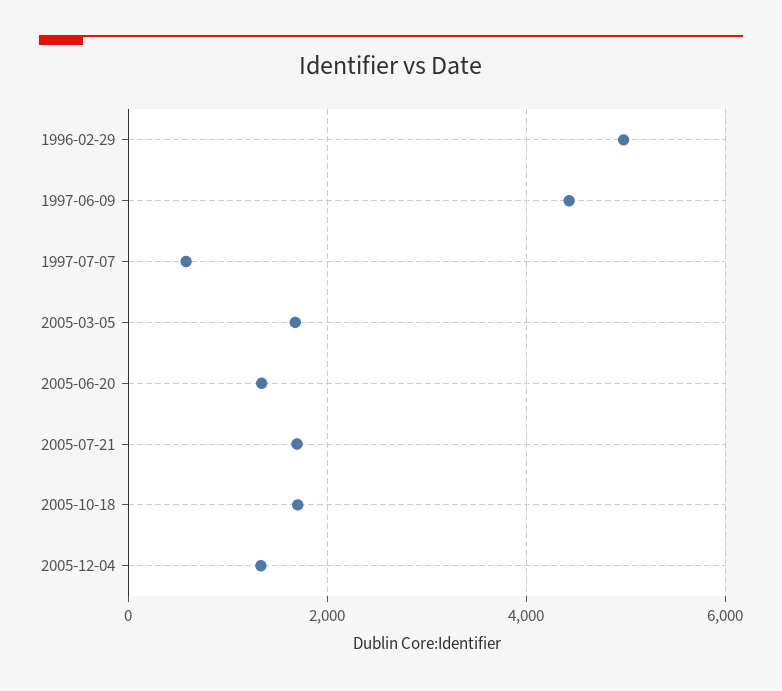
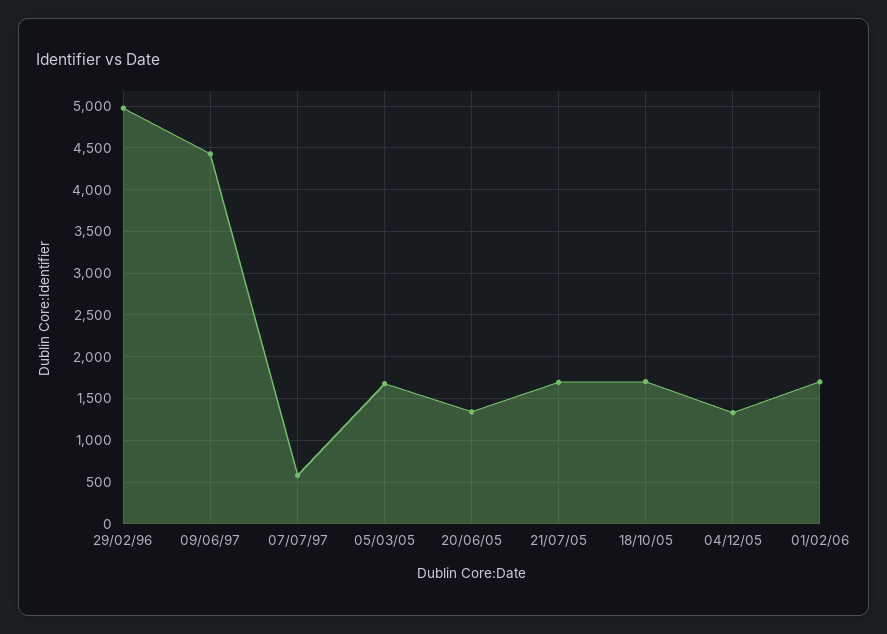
01/02/06: none -> 1700

